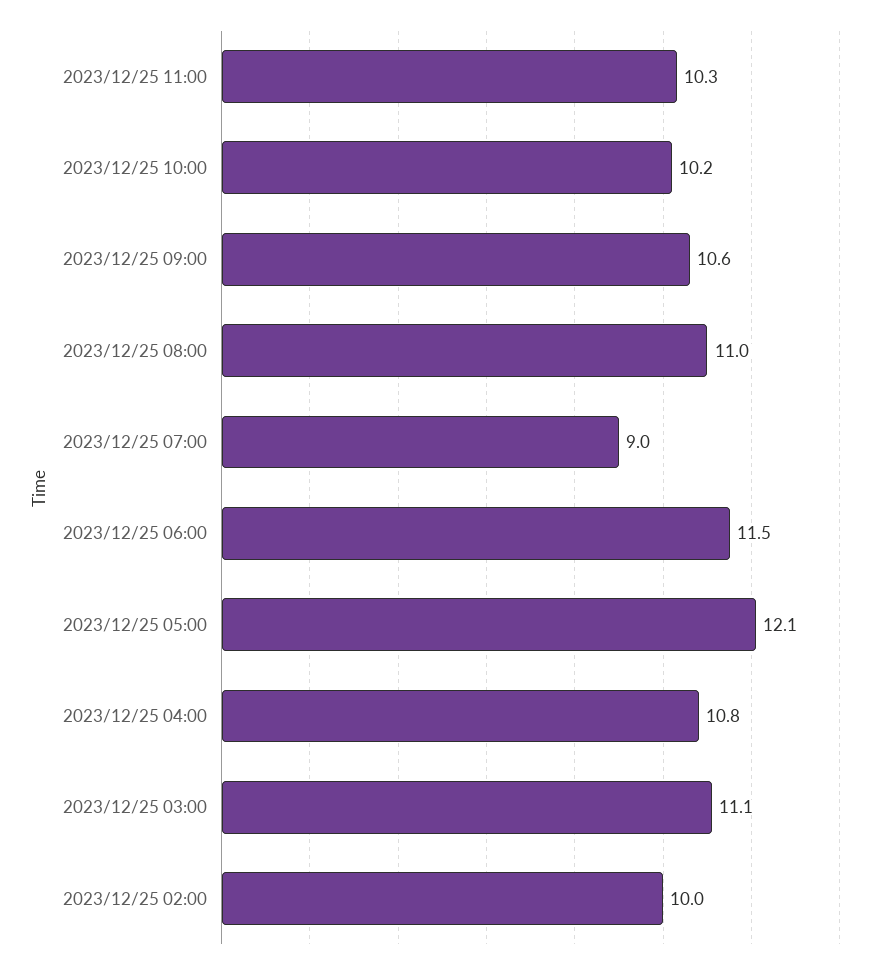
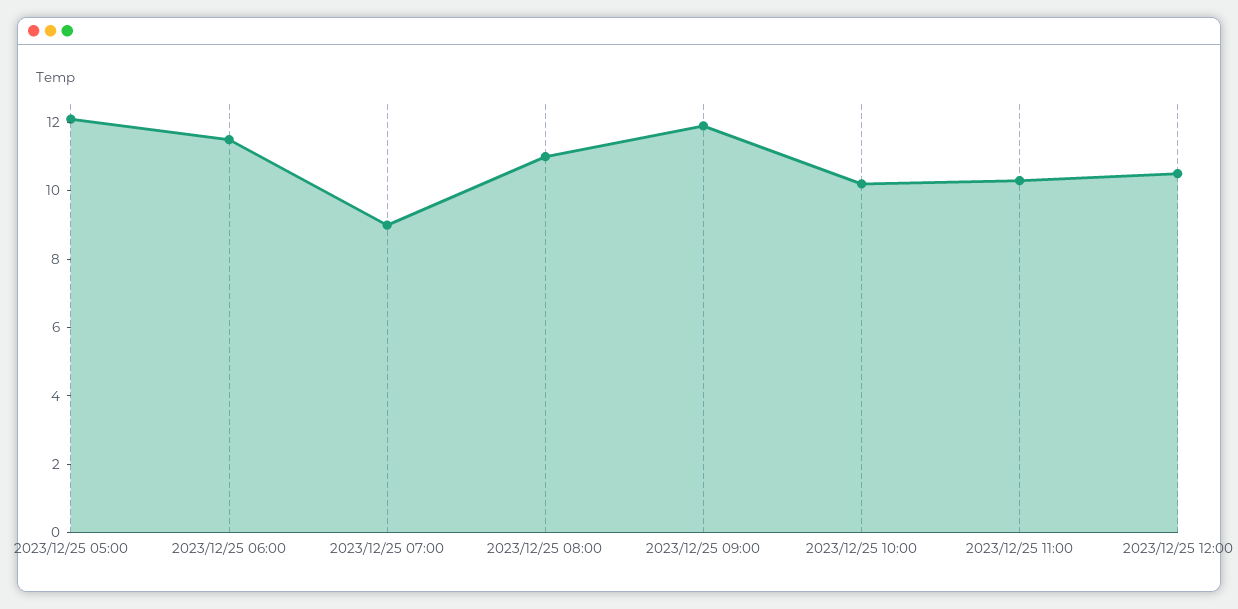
2023/12/25 09:00: 10.6 -> 12
2023/12/25 04:00: 10.8 -> none
2023/12/25 03:00: 11.1 -> none
2023/12/25 02:00: 10 -> none
2023/12/25 12:00: none -> 10.5

